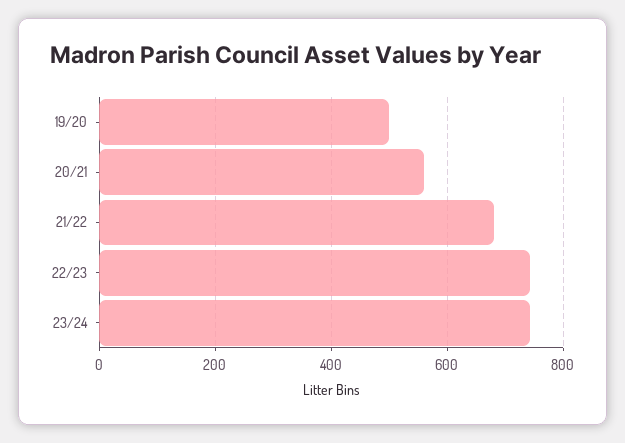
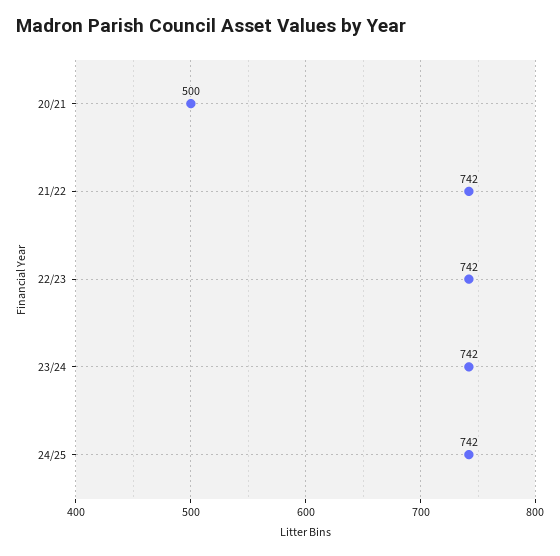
19/20: 500 -> none
20/21: 560 -> 500
21/22: 680 -> 742
24/25: none -> 742

